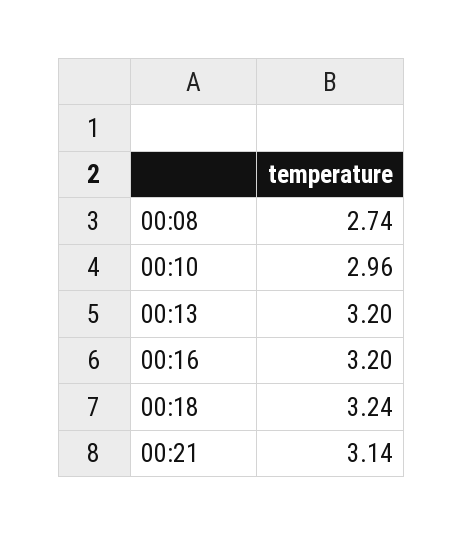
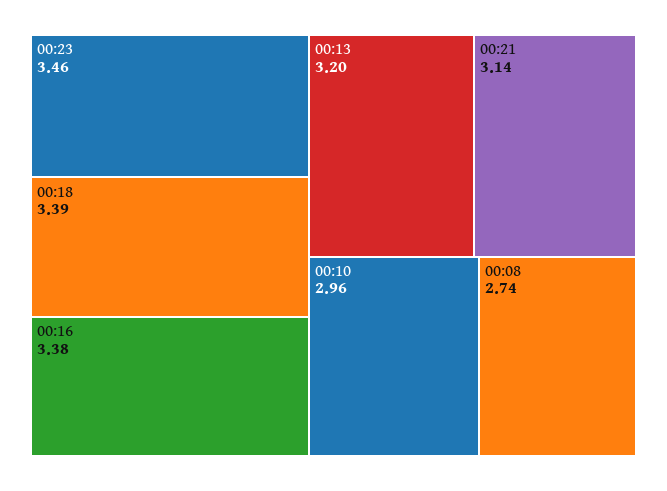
00:16: 3.2 -> 3.38
00:18: 3.24 -> 3.39
00:23: none -> 3.46

